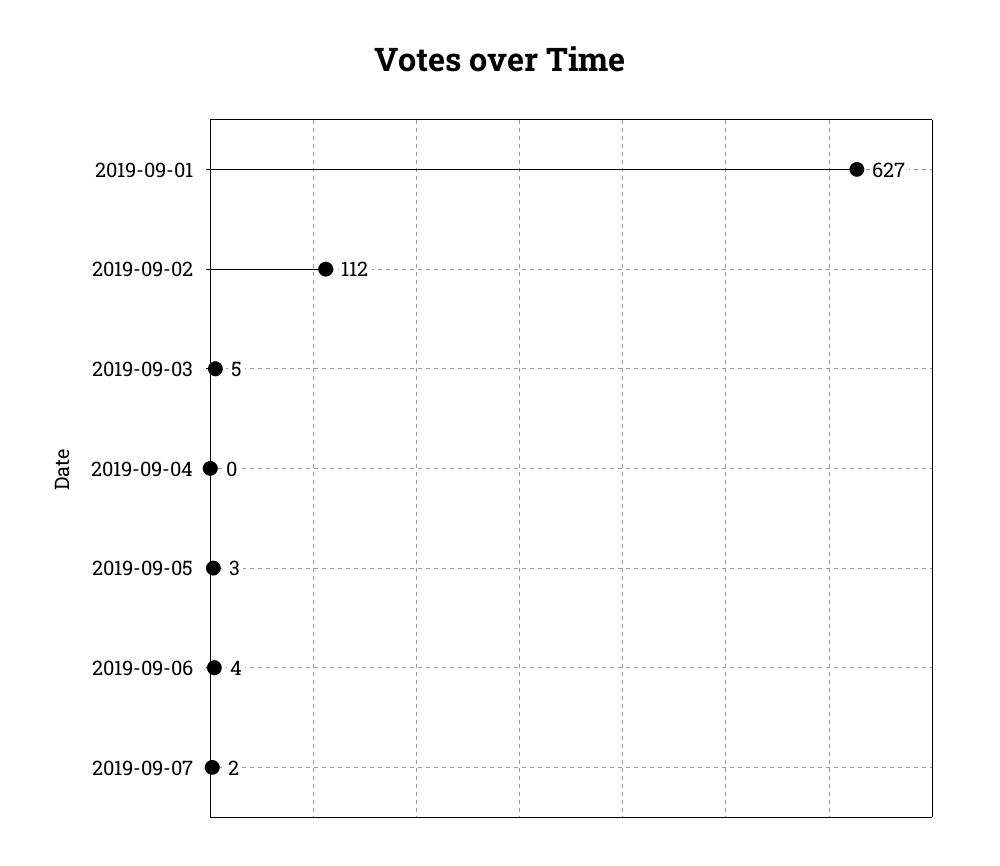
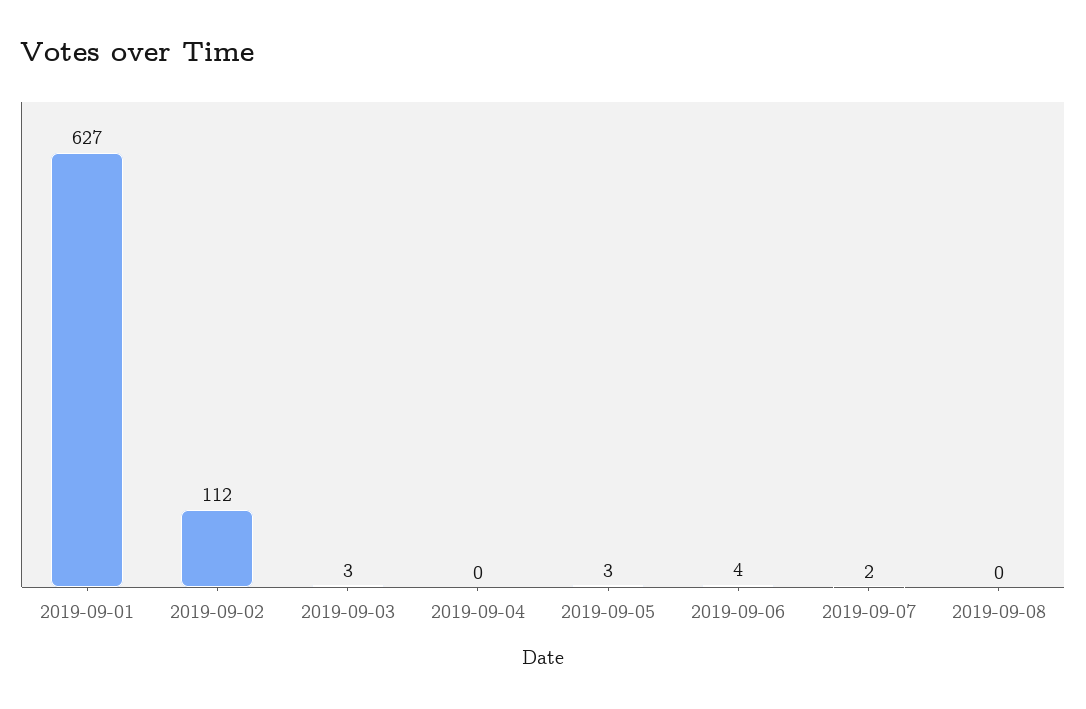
2019-09-03: 5 -> 3
2019-09-08: none -> 0

